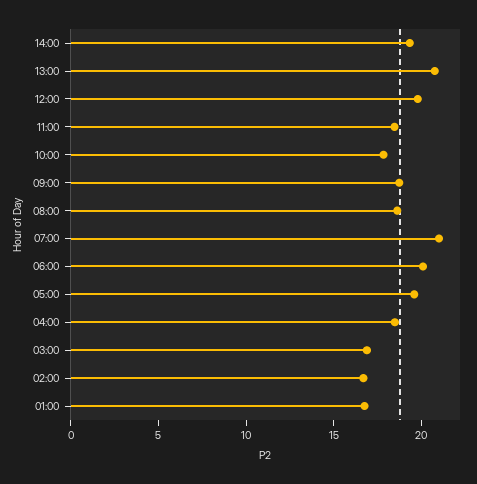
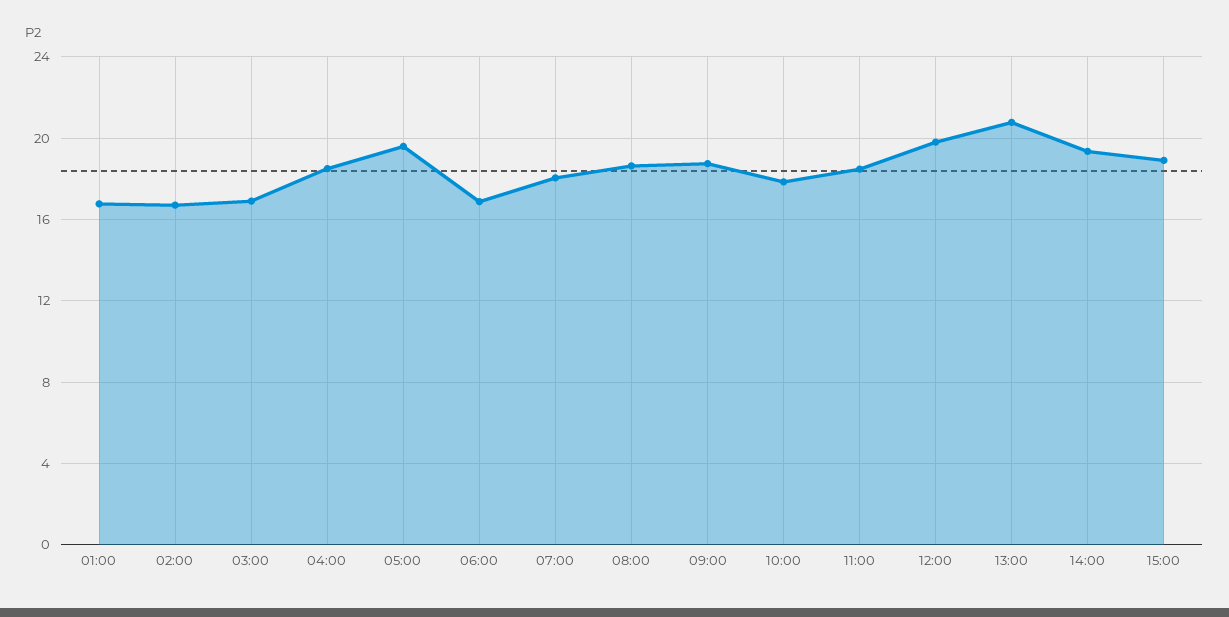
07:00: 21 -> 18
06:00: 20 -> 17
15:00: none -> 19

